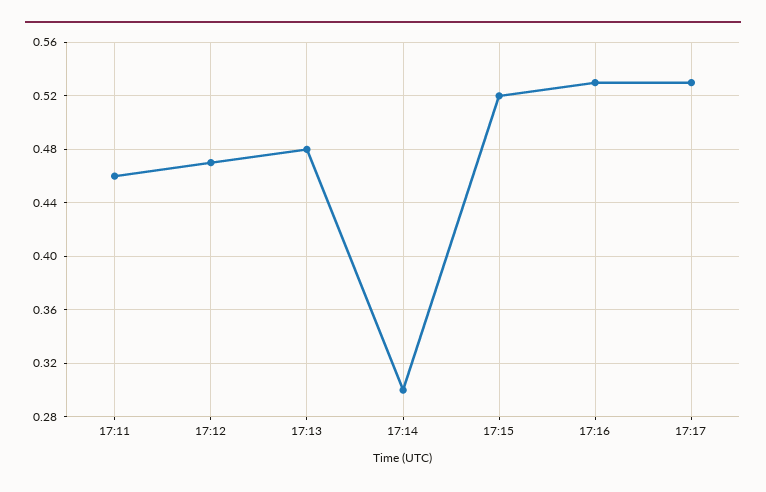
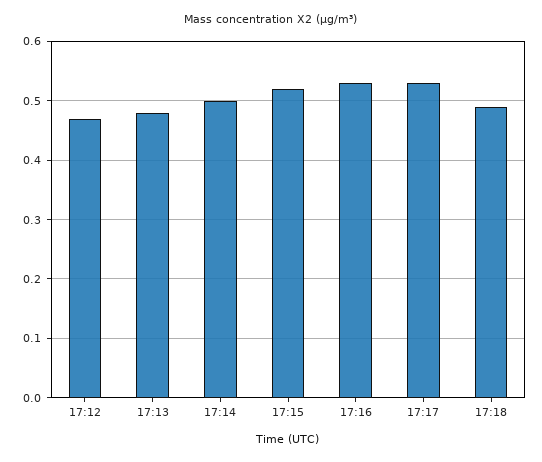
17:11: 0.46 -> none
17:14: 0.3 -> 0.5
17:18: none -> 0.5

